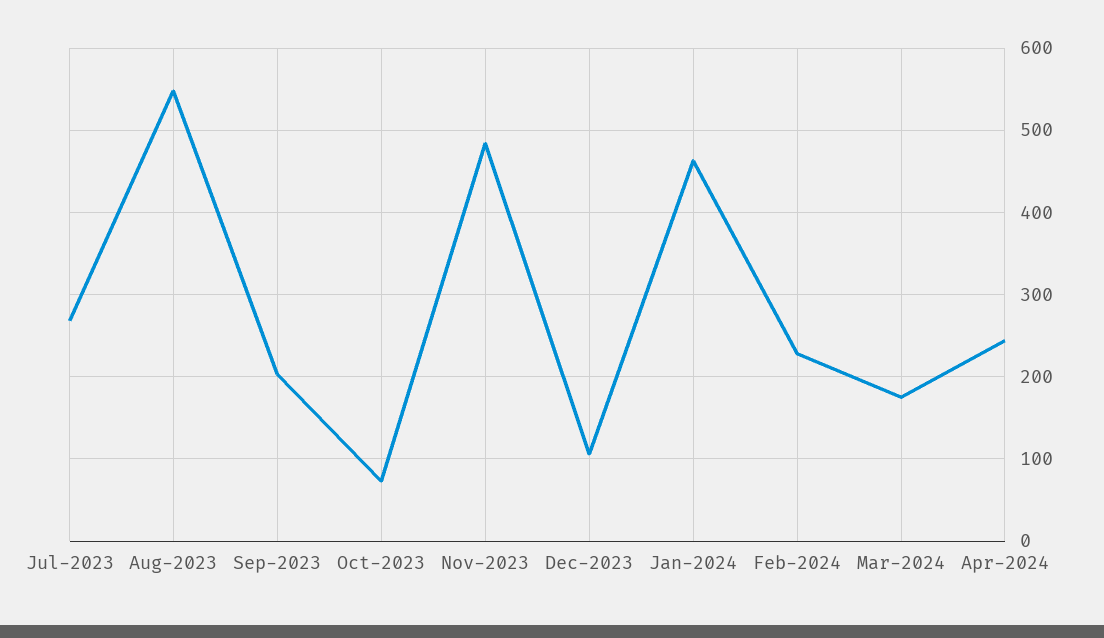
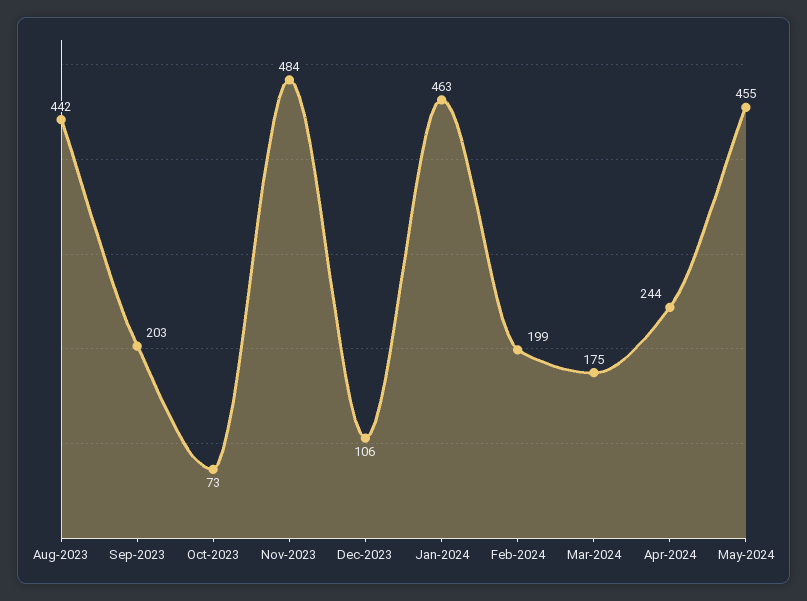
Jul-2023: 270 -> none
Aug-2023: 550 -> 442
Feb-2024: 230 -> 199
May-2024: none -> 455

